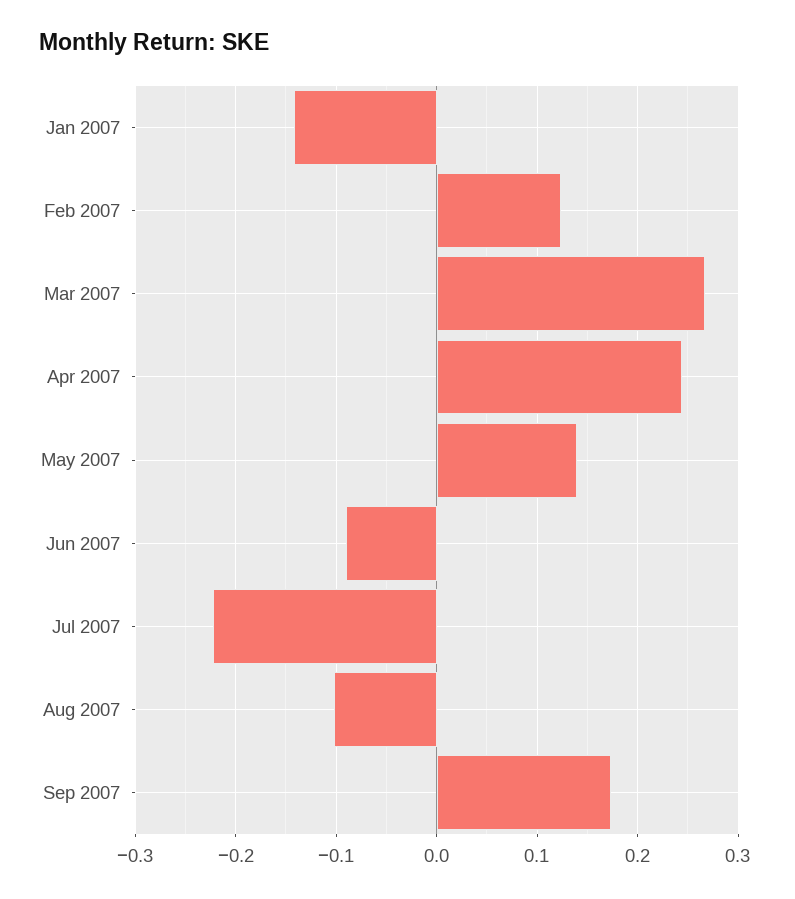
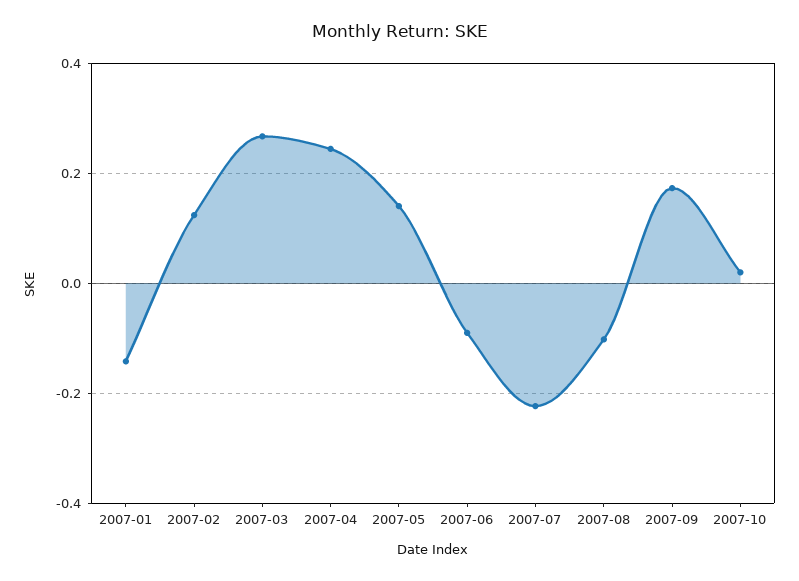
2007-10: none -> 0.02

